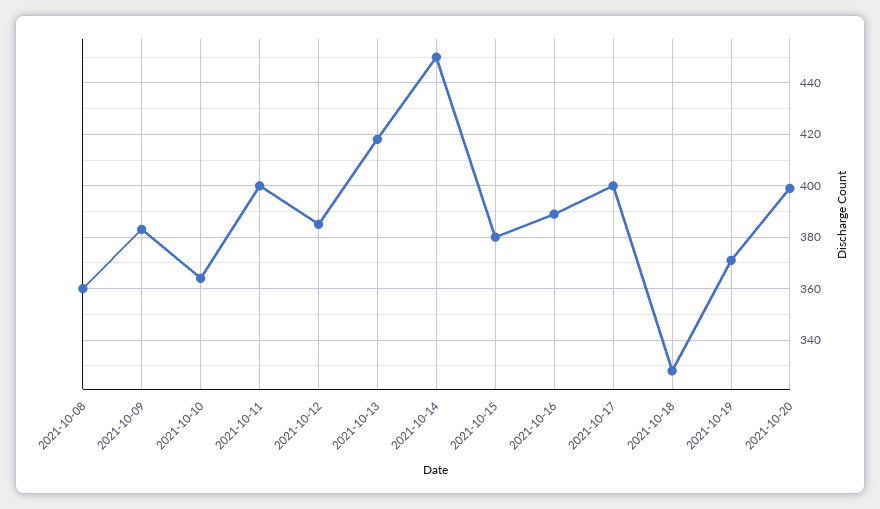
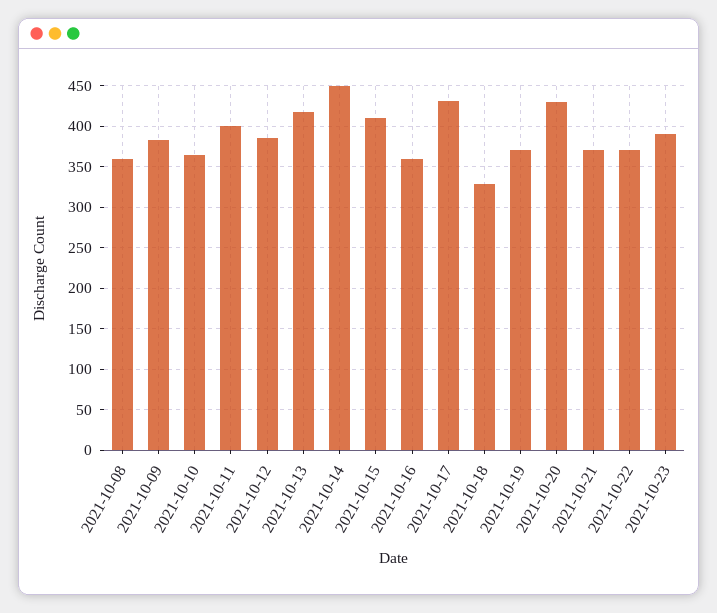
2021-10-15: 380 -> 410
2021-10-16: 390 -> 360
2021-10-17: 400 -> 430
2021-10-20: 400 -> 430
2021-10-21: none -> 370
2021-10-22: none -> 370
2021-10-23: none -> 390

